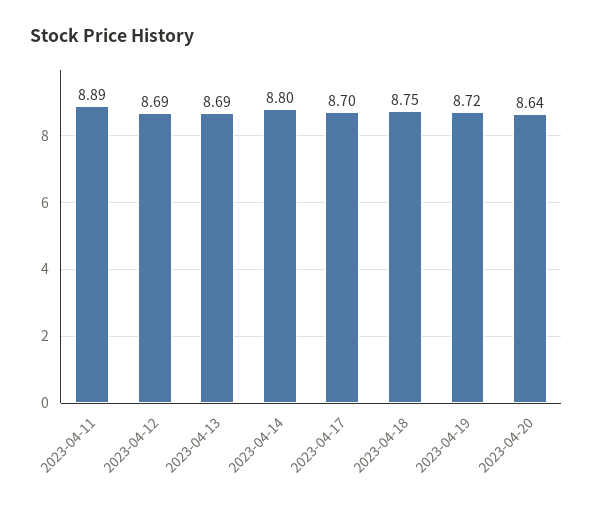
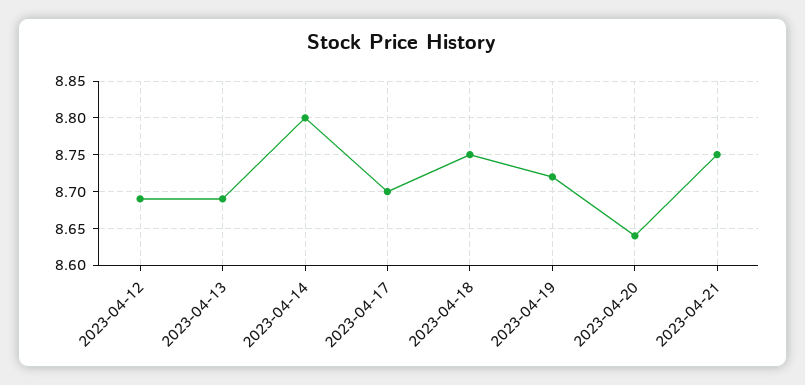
2023-04-11: 8.89 -> none
2023-04-21: none -> 8.75

